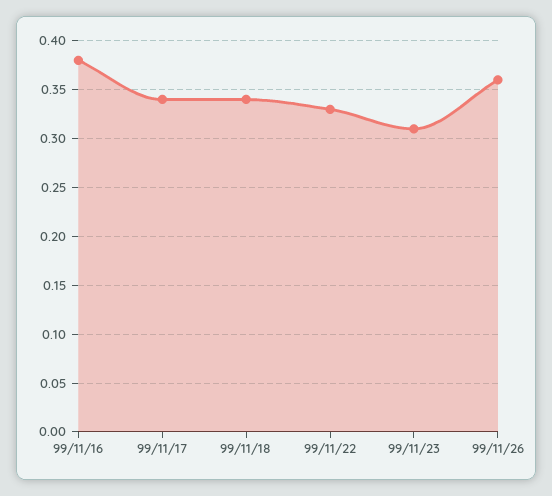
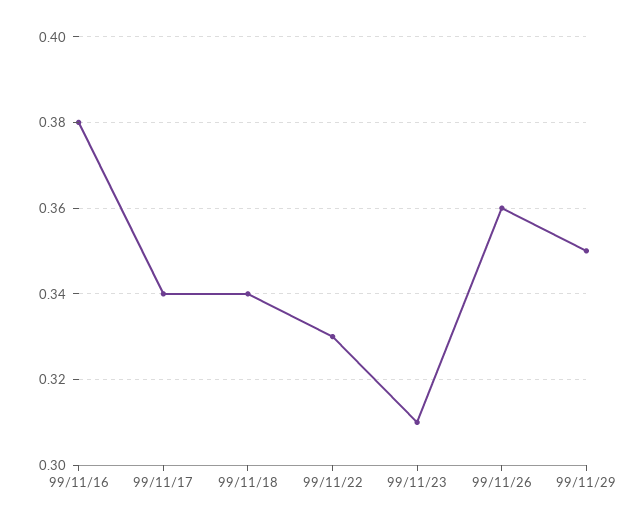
99/11/29: none -> 0.35

